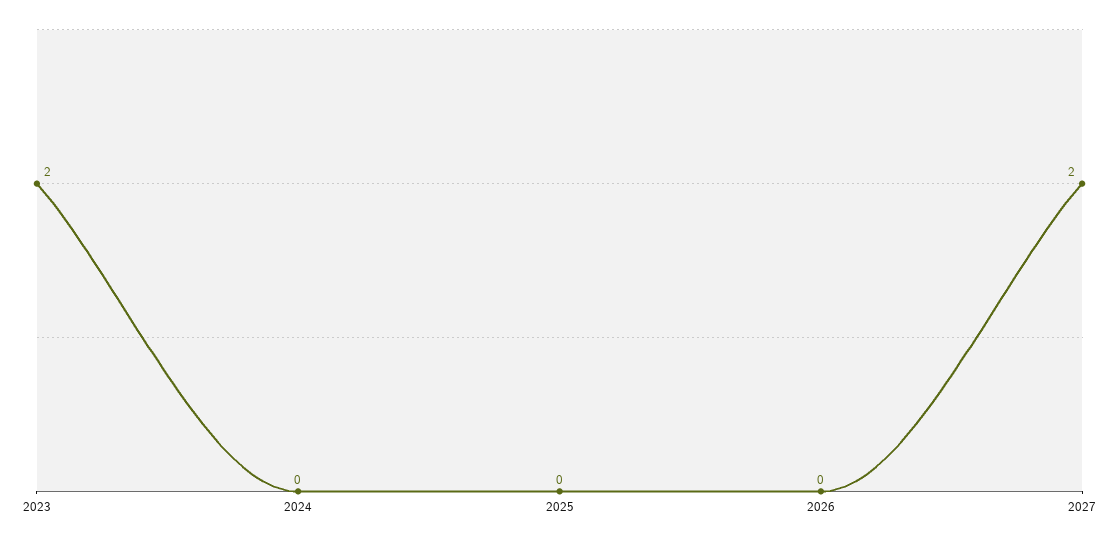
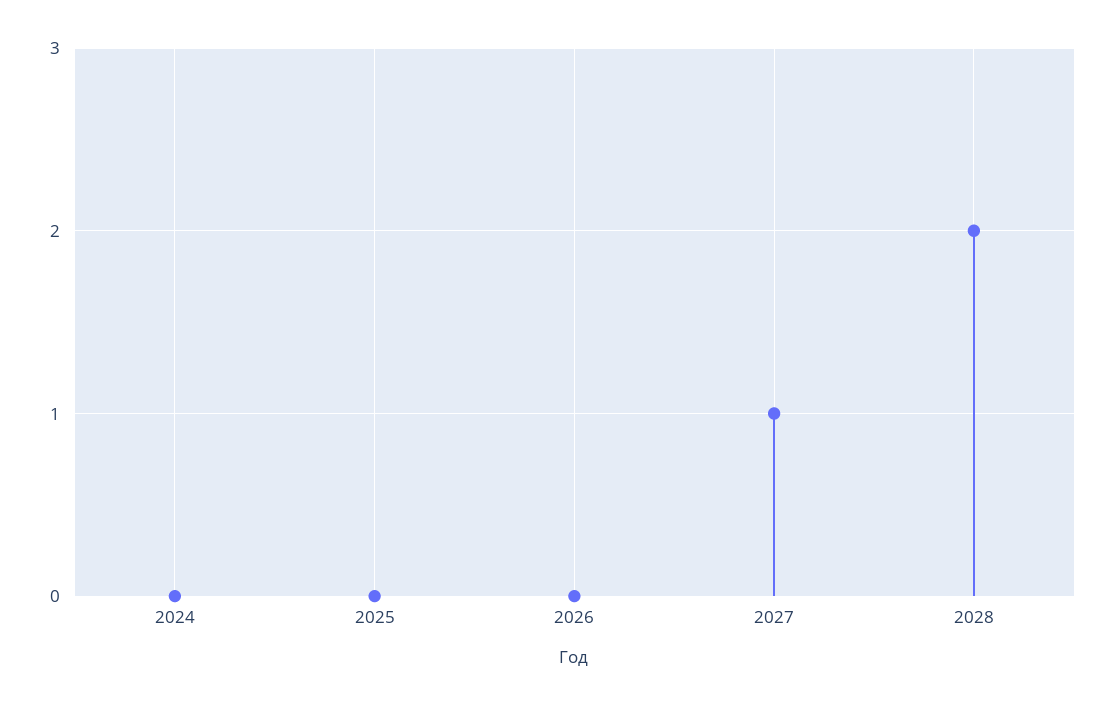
2023: 2 -> none
2027: 2 -> 1
2028: none -> 2

